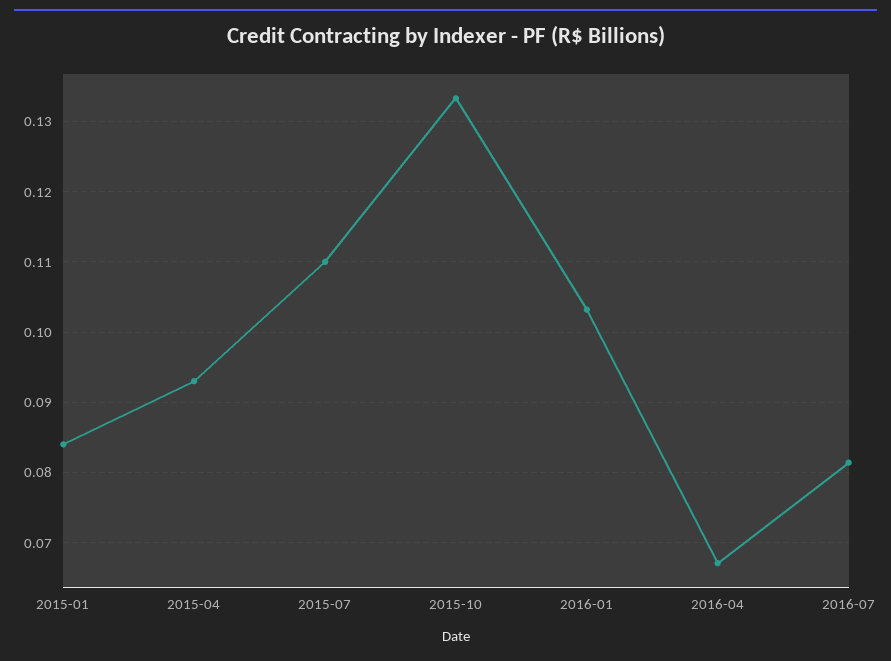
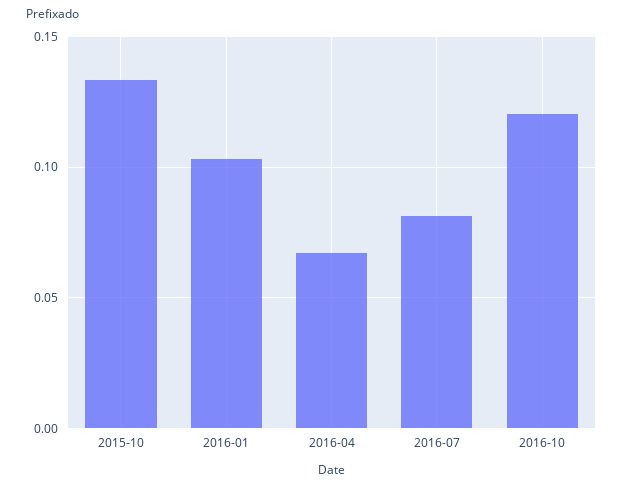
2015-01: 0.084 -> none
2015-04: 0.093 -> none
2015-07: 0.11 -> none
2016-10: none -> 0.12

